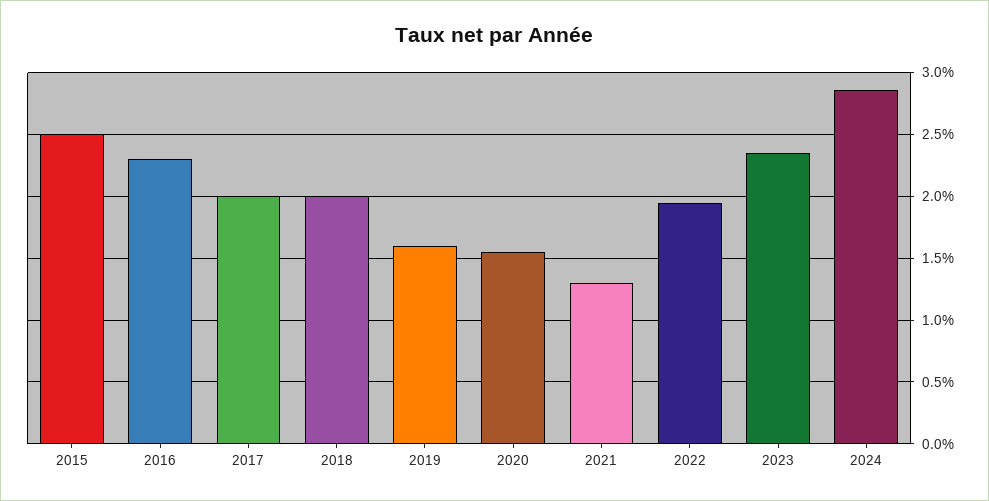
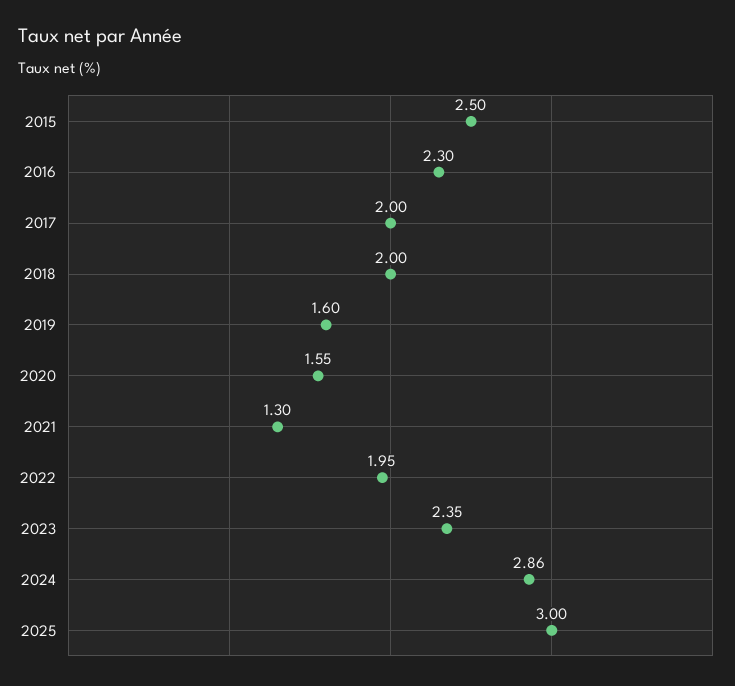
2025: none -> 3

